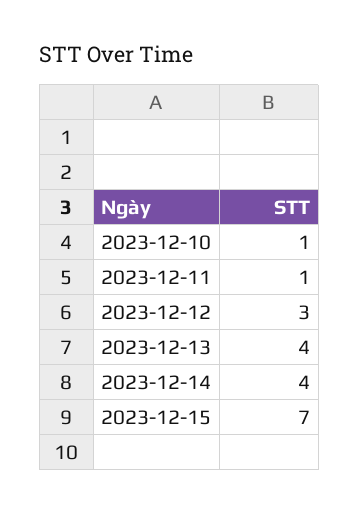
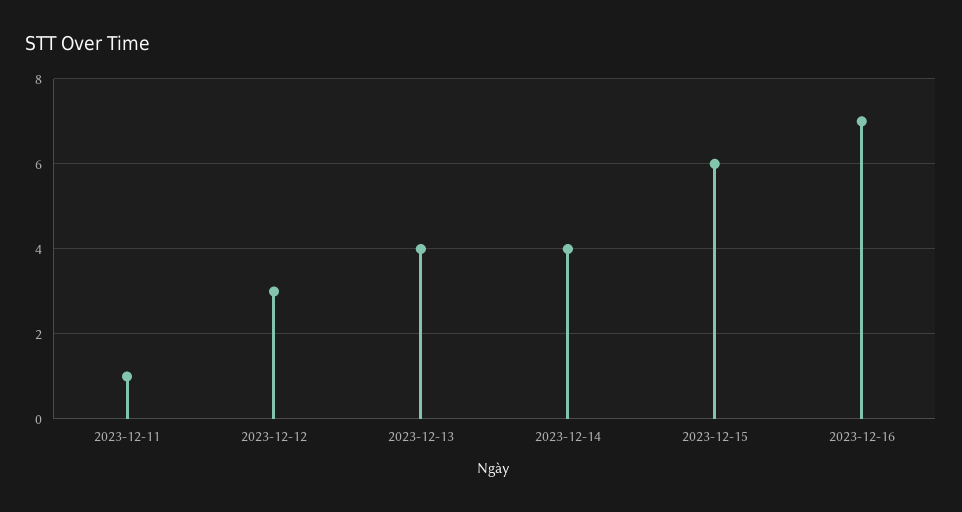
2023-12-10: 1 -> none
2023-12-15: 7 -> 6
2023-12-16: none -> 7

